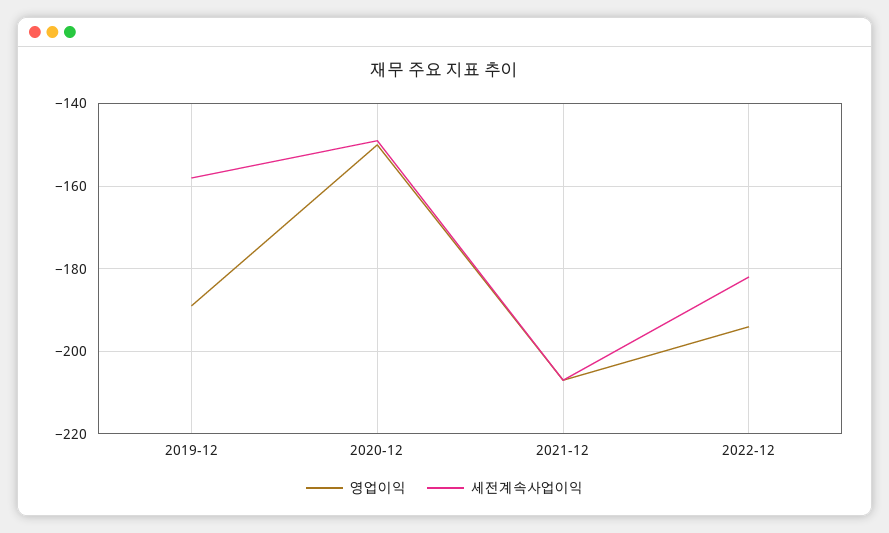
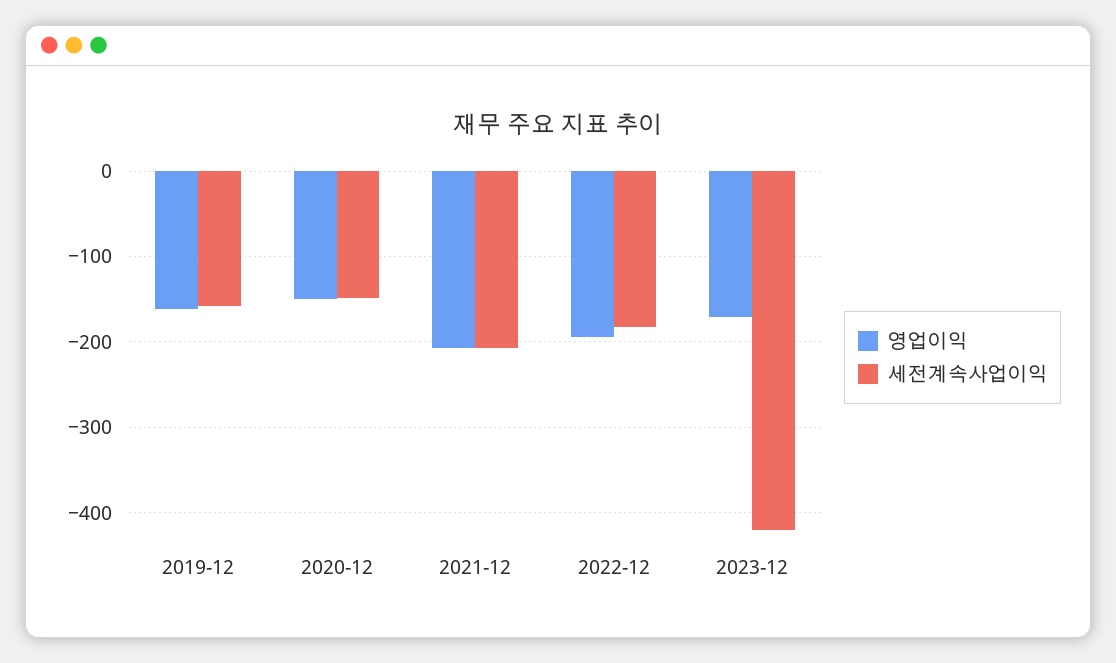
영업이익, 2019-12: -190 -> -160
영업이익, 2023-12: none -> -170
세전계속사업이익, 2023-12: none -> -420

